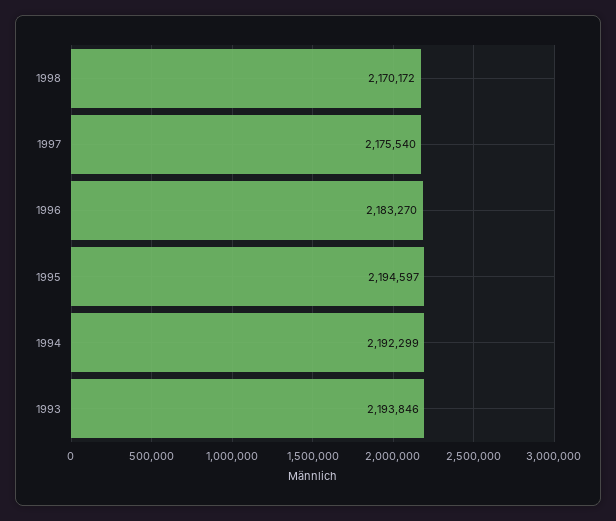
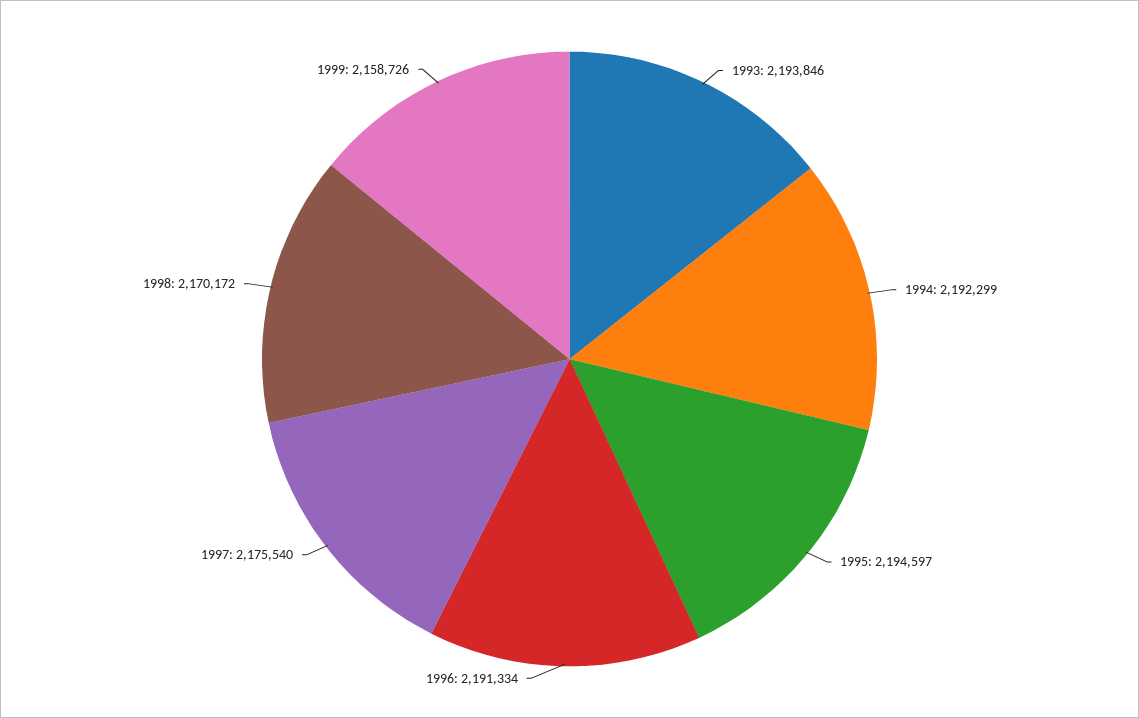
1996: 2183270 -> 2191334
1999: none -> 2158726

